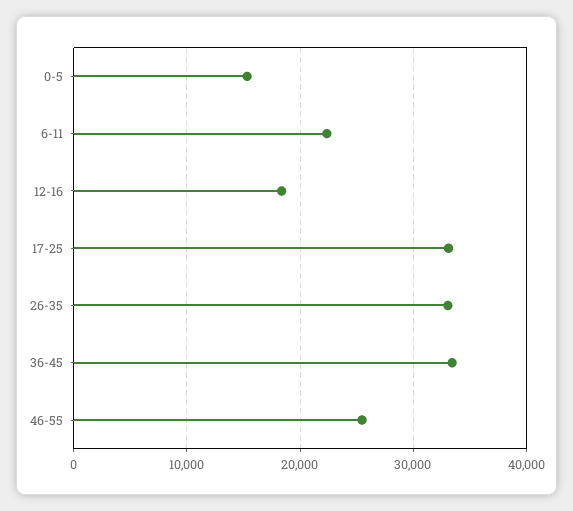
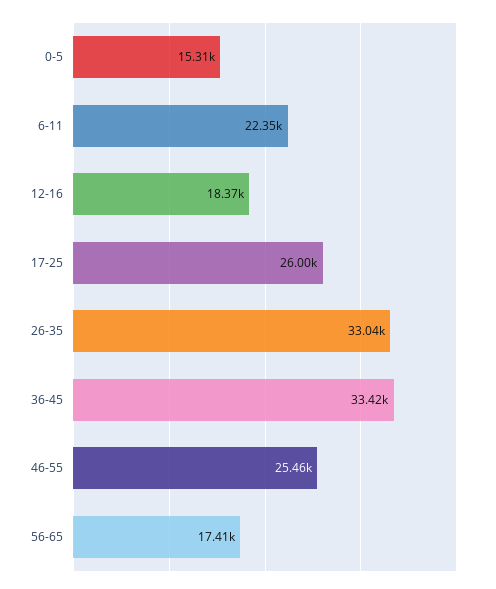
17-25: 33000 -> 26000
56-65: none -> 17410

